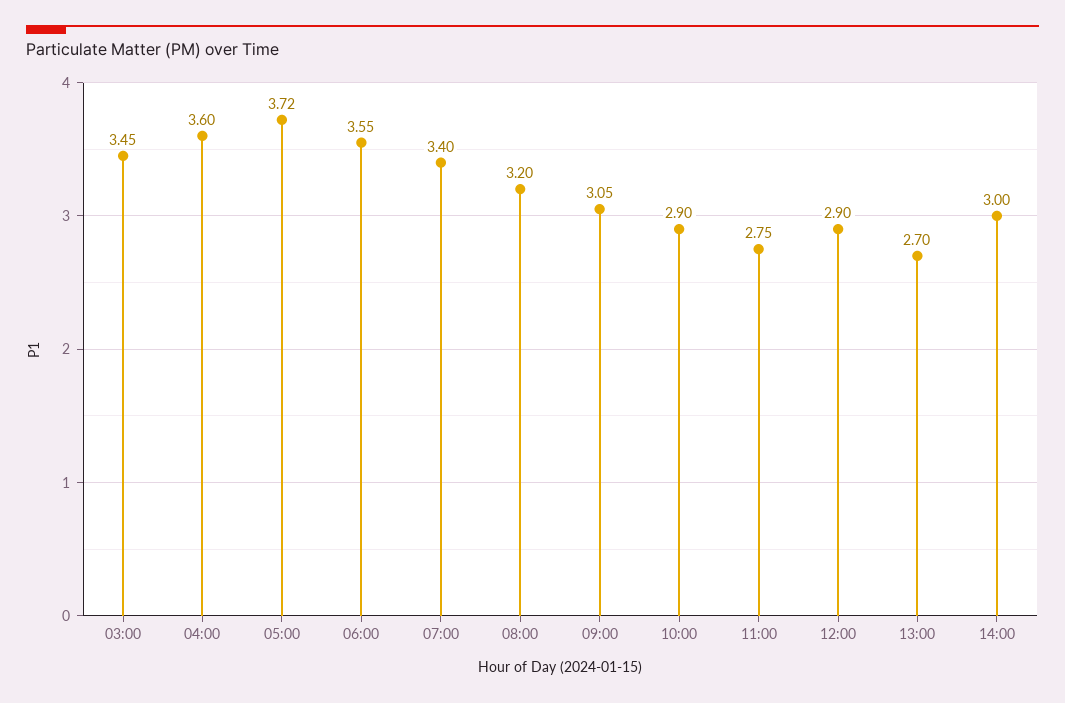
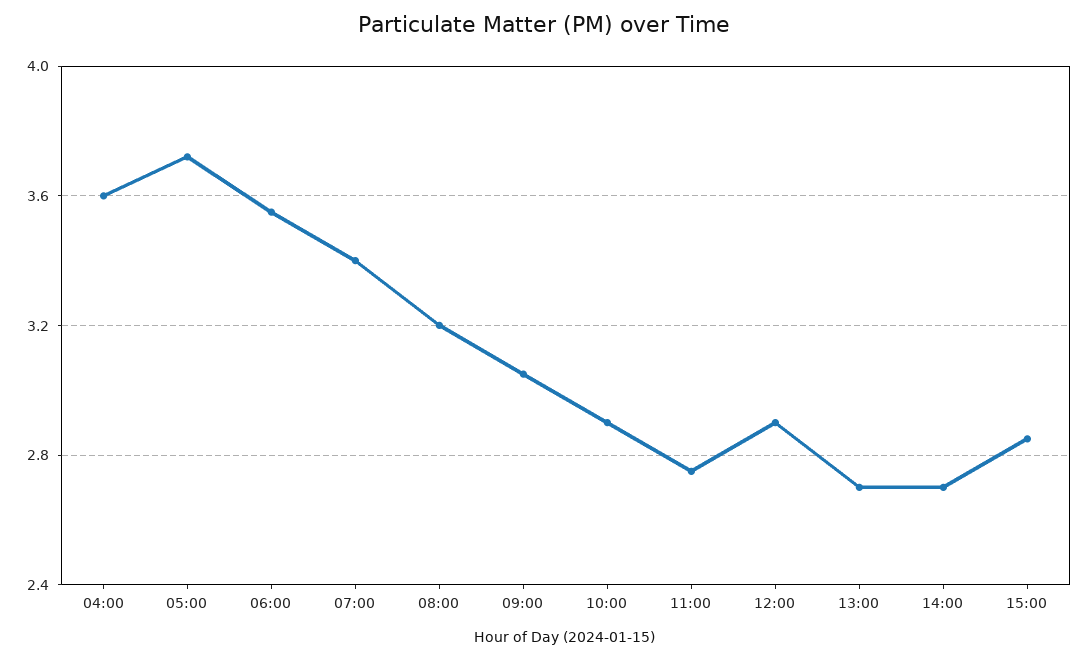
03:00: 3.45 -> none
14:00: 3 -> 2.7
15:00: none -> 2.85

